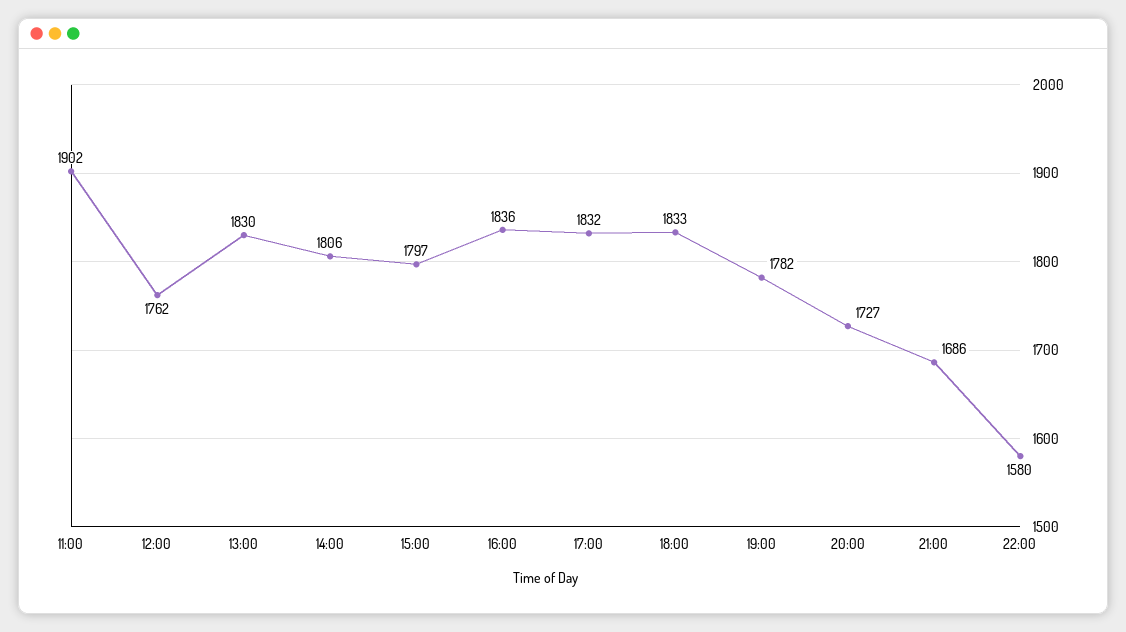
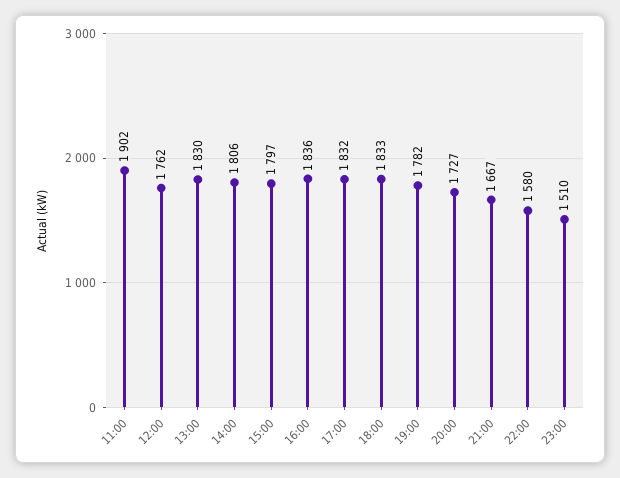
21:00: 1686 -> 1667
23:00: none -> 1510

